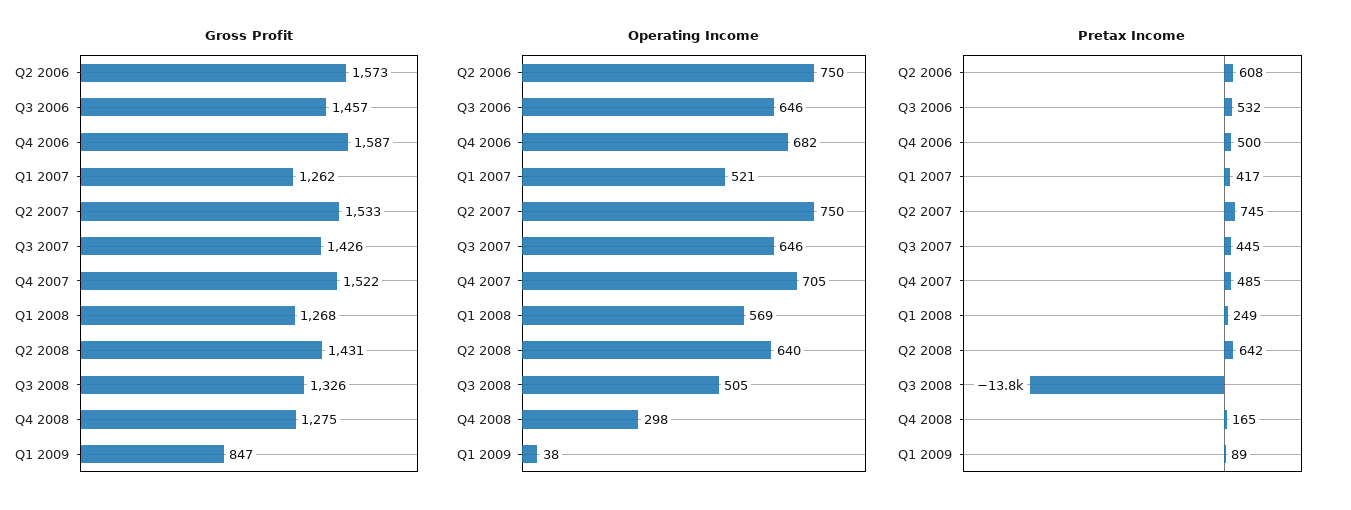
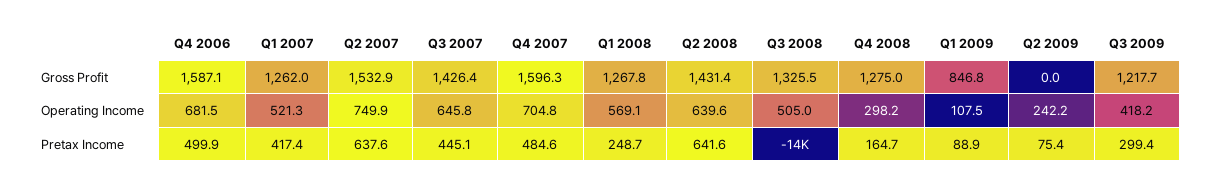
Gross Profit, Q2 2006: 1573 -> none
Gross Profit, Q3 2006: 1457 -> none
Gross Profit, Q4 2007: 1522 -> 1596.3
Operating Income, Q2 2006: 750 -> none
Operating Income, Q3 2006: 646 -> none
Operating Income, Q1 2009: 38 -> 107.5
Pretax Income, Q2 2006: 608 -> none
Pretax Income, Q3 2006: 532 -> none
Pretax Income, Q2 2007: 745 -> 637.6
Gross Profit, Q2 2009: none -> 0
Gross Profit, Q3 2009: none -> 1217.7
Operating Income, Q2 2009: none -> 242.2
Operating Income, Q3 2009: none -> 418.2
Pretax Income, Q2 2009: none -> 75.4
Pretax Income, Q3 2009: none -> 299.4

